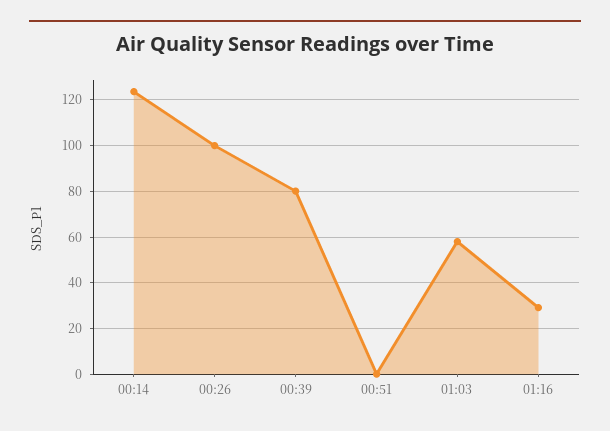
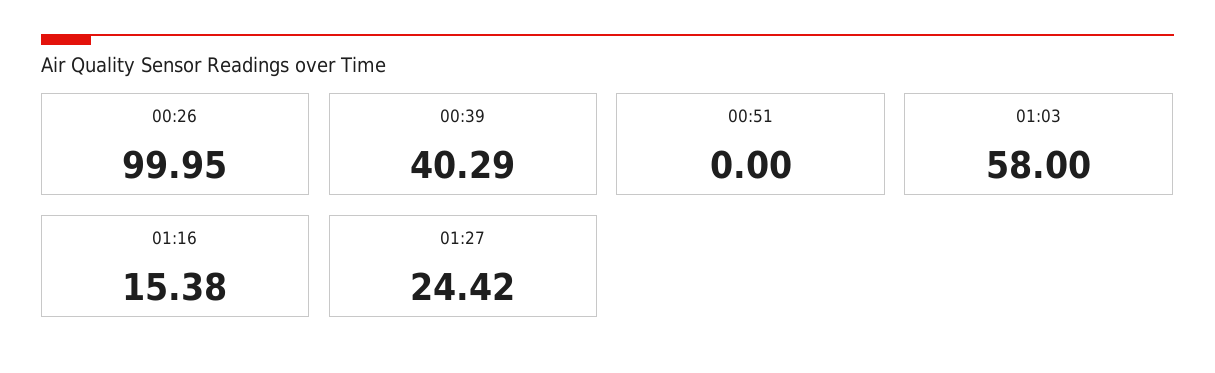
00:14: 125 -> none
00:39: 80 -> 40.29
01:16: 30 -> 15.38
01:27: none -> 24.42

